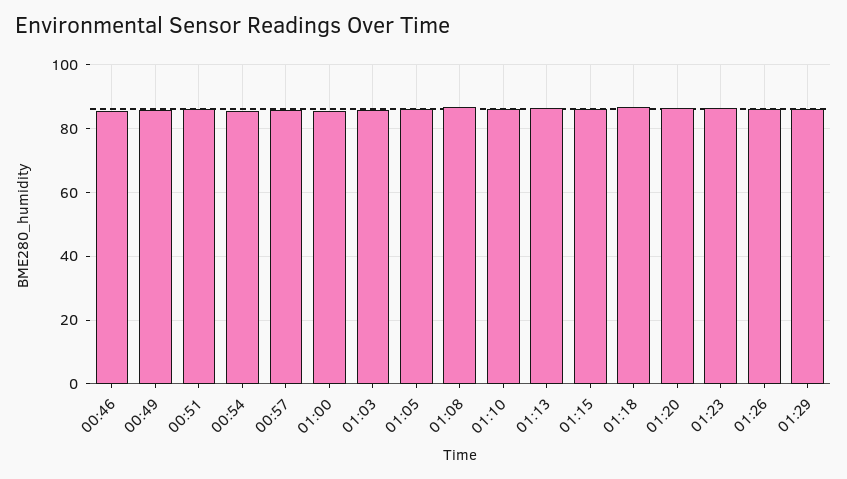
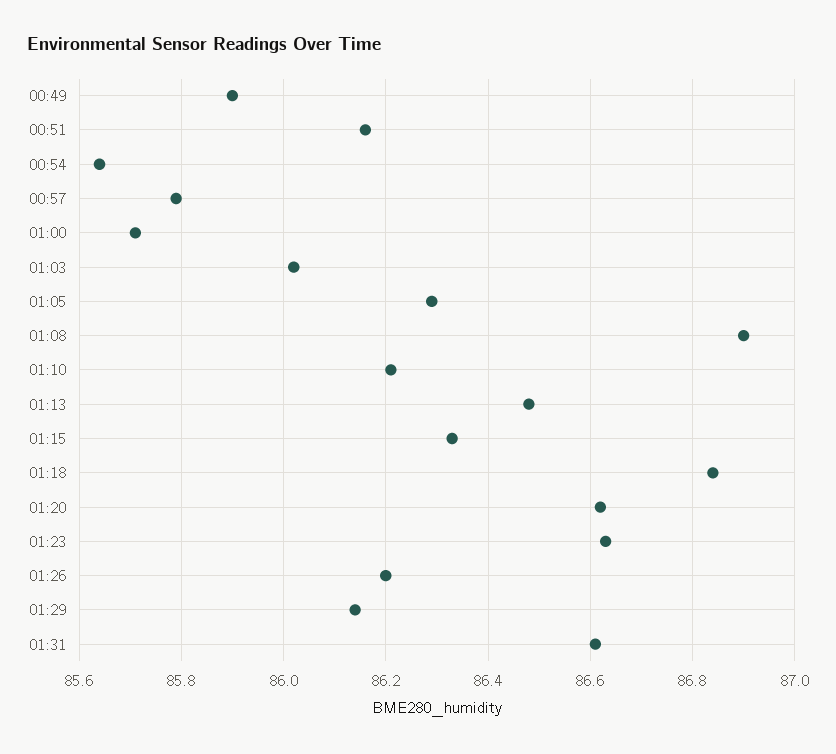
00:46: 86 -> none
01:31: none -> 86.6

